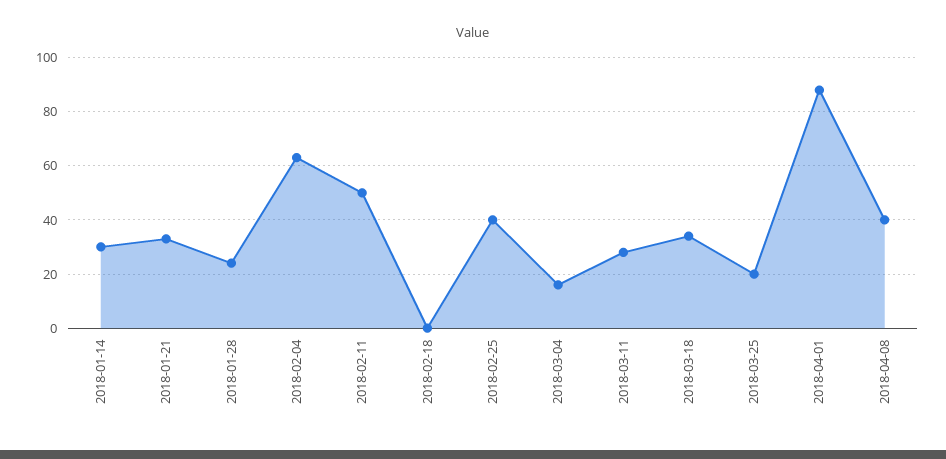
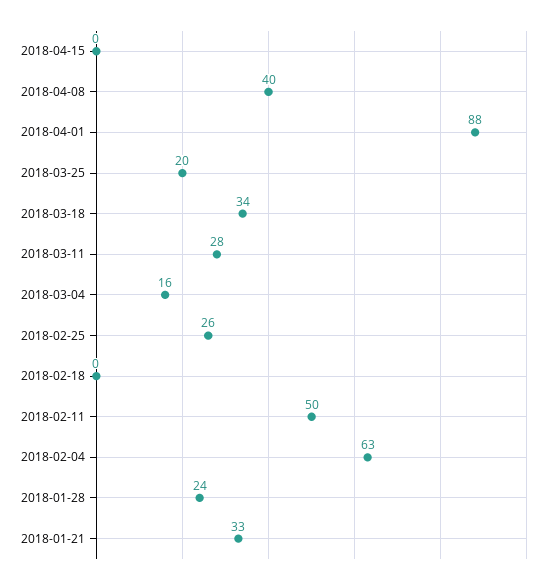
2018-01-14: 30 -> none
2018-02-25: 40 -> 26
2018-04-15: none -> 0

